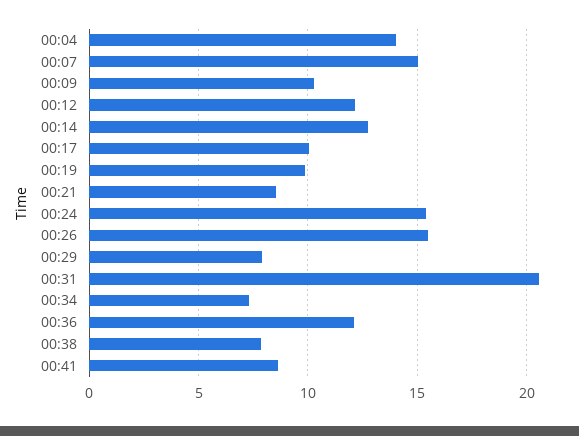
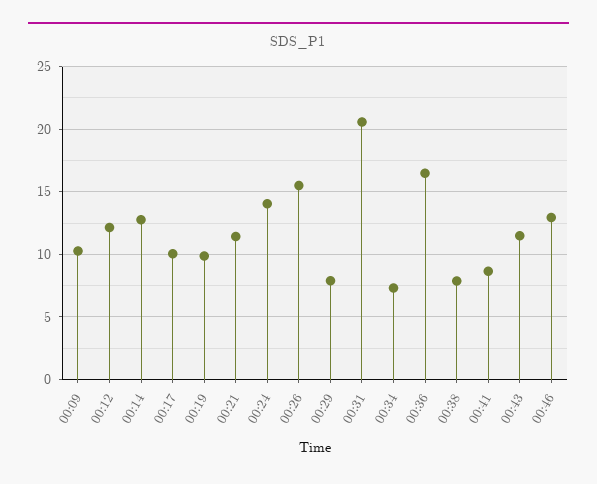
00:04: 14 -> none
00:07: 15 -> none
00:21: 8.5 -> 11.5
00:24: 15.5 -> 14
00:36: 12 -> 16.5
00:43: none -> 11.5
00:46: none -> 13

